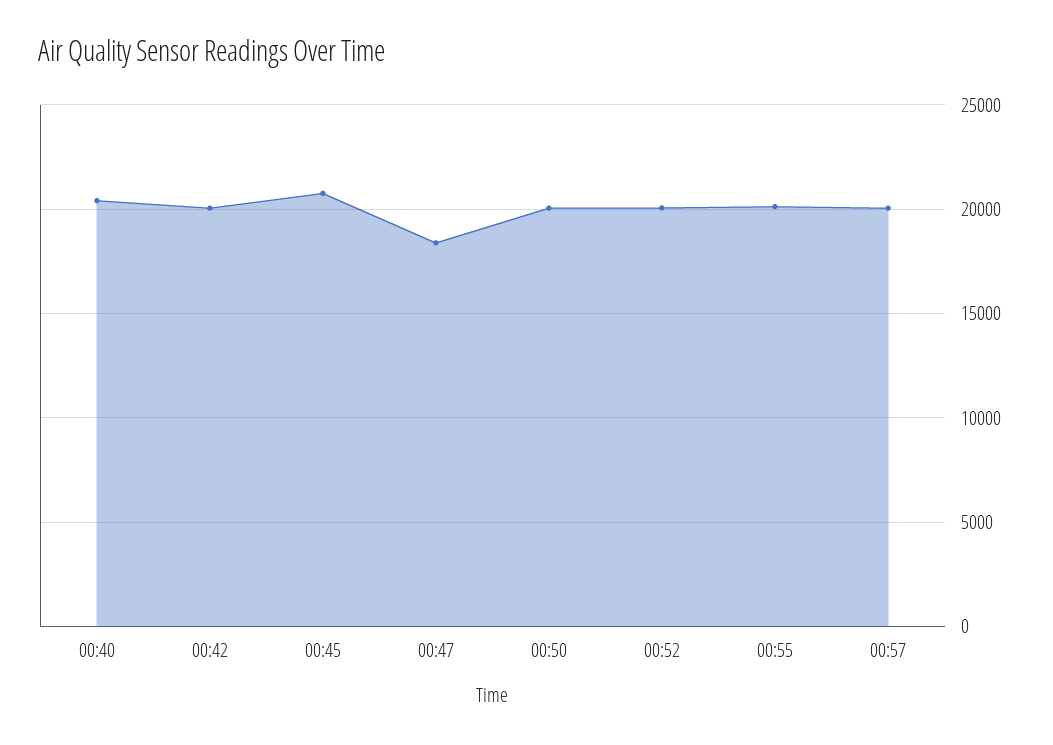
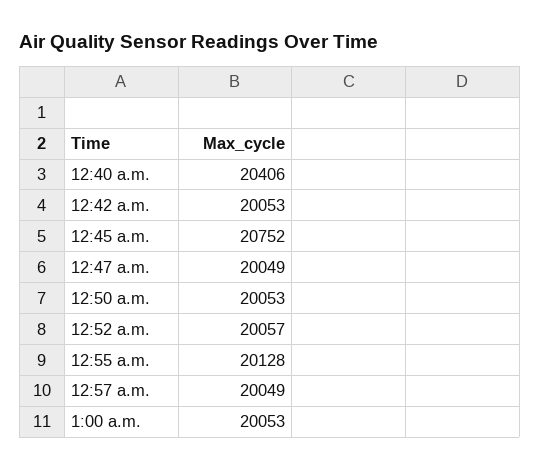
00:47: 18500 -> 20049
1:00 a.m.: none -> 20053

